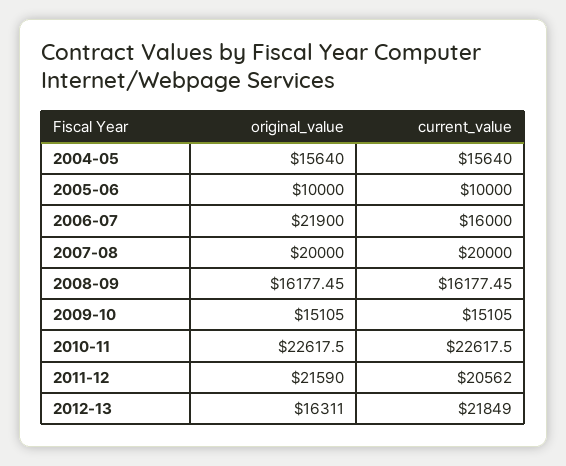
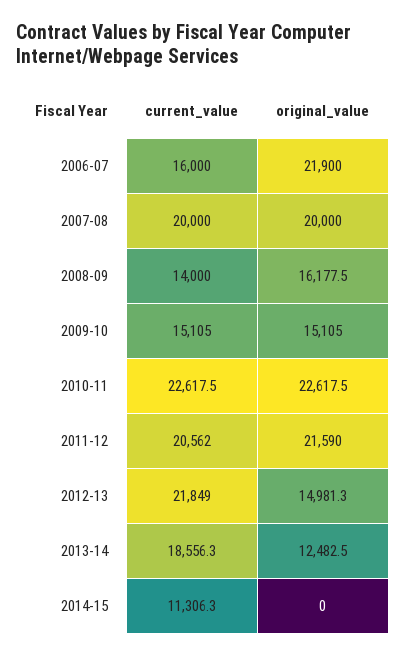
original_value, 2004-05: 15640 -> none
current_value, 2004-05: 15640 -> none
original_value, 2005-06: 10000 -> none
current_value, 2005-06: 10000 -> none
current_value, 2008-09: 16177.45 -> 14000
original_value, 2012-13: 16311 -> 14981.3
current_value, 2013-14: none -> 18556.3
original_value, 2013-14: none -> 12482.5
current_value, 2014-15: none -> 11306.3
original_value, 2014-15: none -> 0

